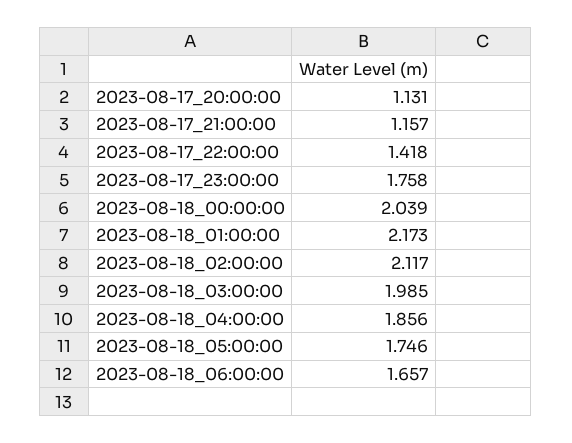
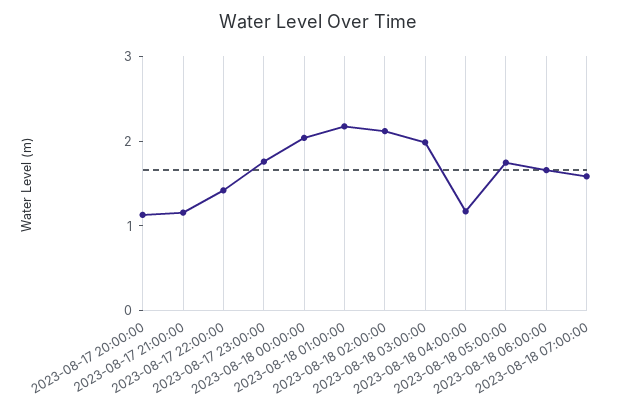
2023-08-18_04:00:00: 1.856 -> 1.2
2023-08-18 07:00:00: none -> 1.6

